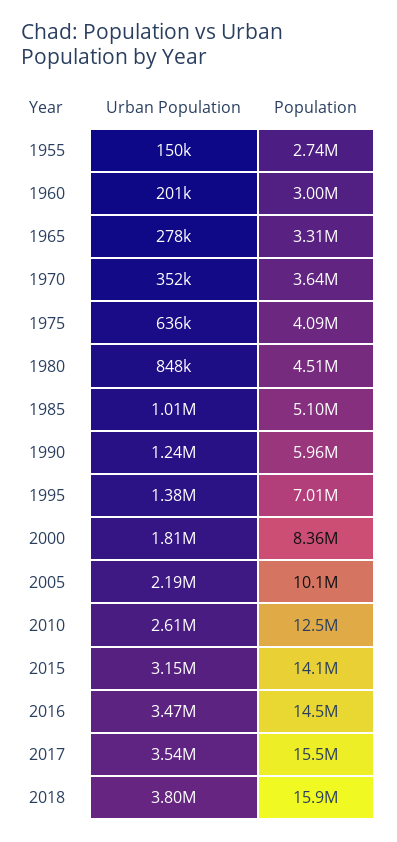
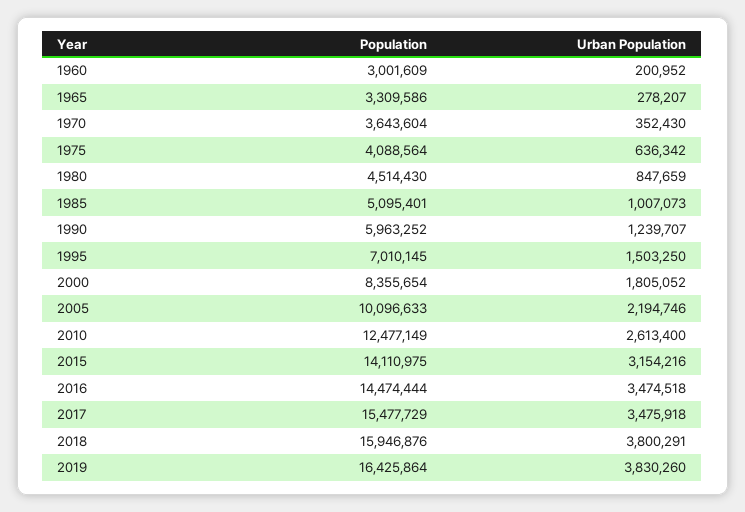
Urban Population, 1955: 150000 -> none
Population, 1955: 2740000 -> none
Urban Population, 1995: 1380000 -> 1503250
Urban Population, 2017: 3540000 -> 3475918
Population, 2019: none -> 16425864
Urban Population, 2019: none -> 3830260

